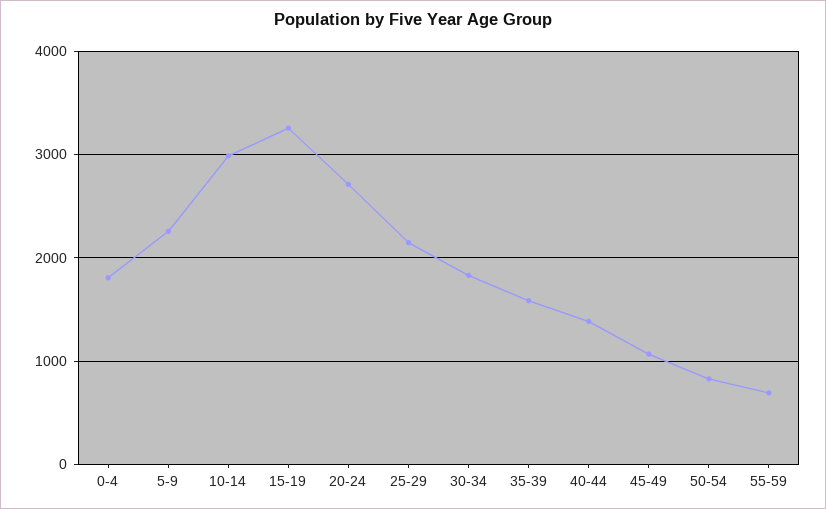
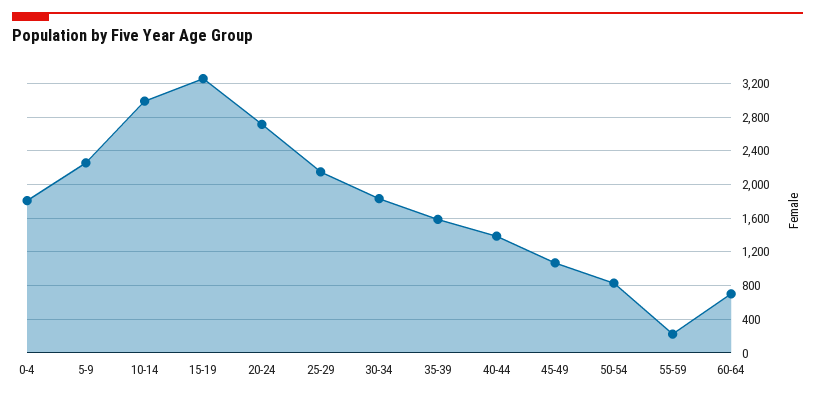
55-59: 700 -> 200
60-64: none -> 700

